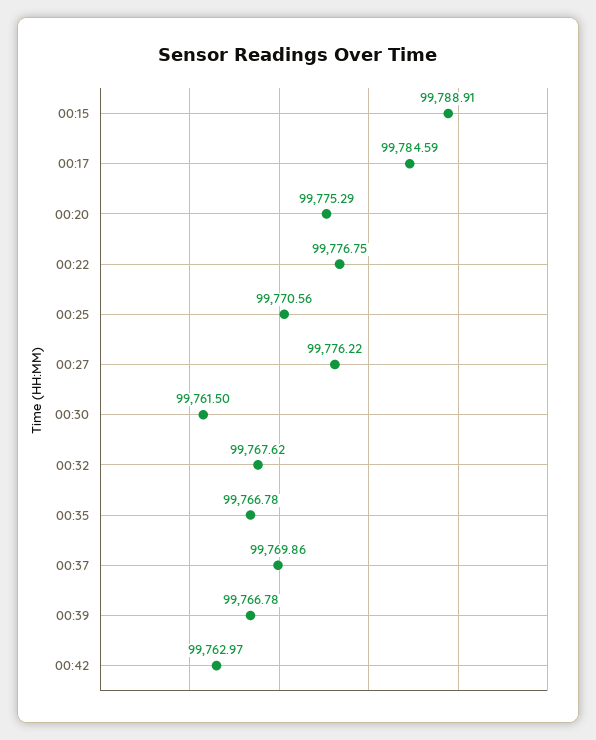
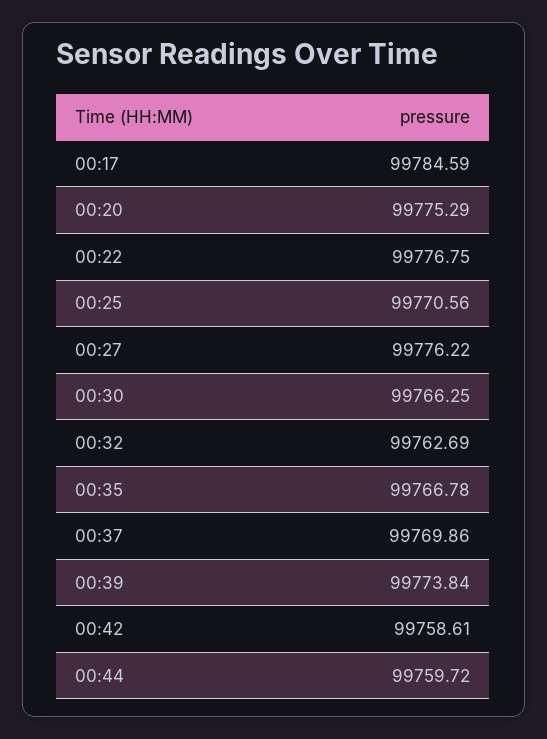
00:15: 99788.91 -> none
00:30: 99761.5 -> 99766.25
00:32: 99767.62 -> 99762.69
00:39: 99766.78 -> 99773.84
00:42: 99762.97 -> 99758.61
00:44: none -> 99759.72

